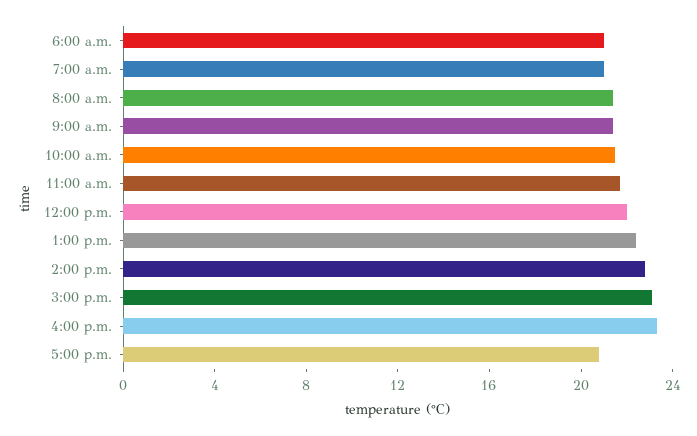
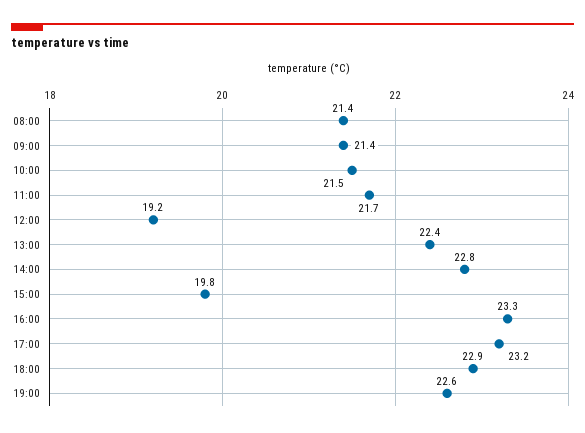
6:00 a.m.: 21 -> none
7:00 a.m.: 21 -> none
12:00 p.m.: 22 -> 19.2
3:00 p.m.: 23 -> 19.8
5:00 p.m.: 21 -> 23.2
18:00: none -> 22.9
19:00: none -> 22.6

